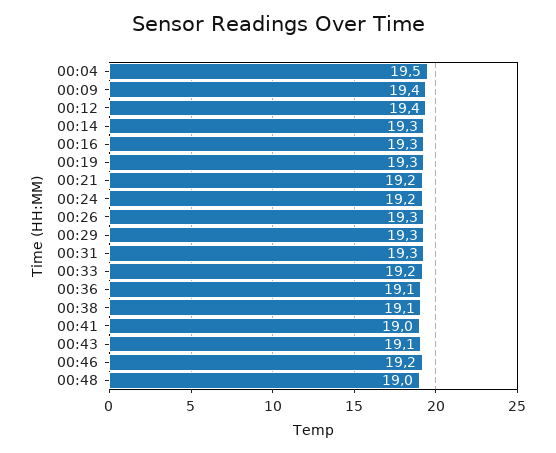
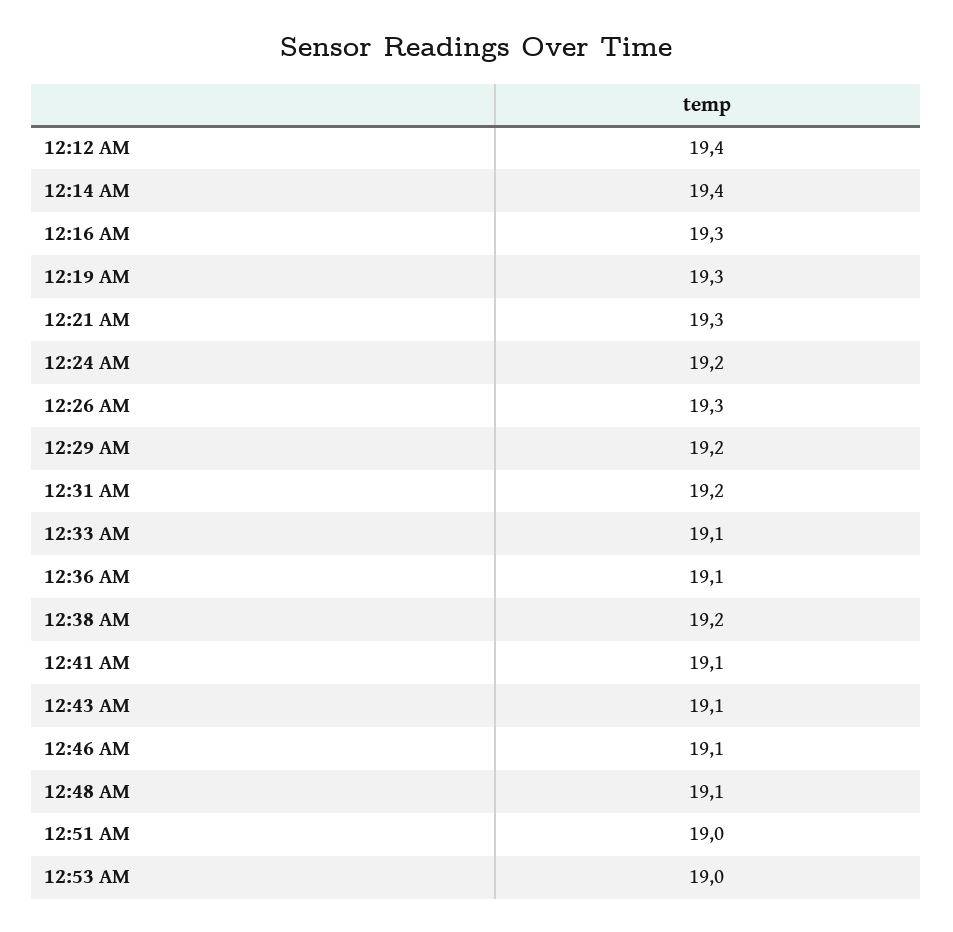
00:04: 19.5 -> none
00:09: 19.4 -> none
00:14: 19.3 -> 19.4
00:21: 19.2 -> 19.3
00:29: 19.3 -> 19.2
00:31: 19.3 -> 19.2
00:33: 19.2 -> 19.1
00:38: 19.1 -> 19.2
00:41: 19 -> 19.1
00:46: 19.2 -> 19.1
00:48: 19 -> 19.1
12:51 AM: none -> 19
12:53 AM: none -> 19

